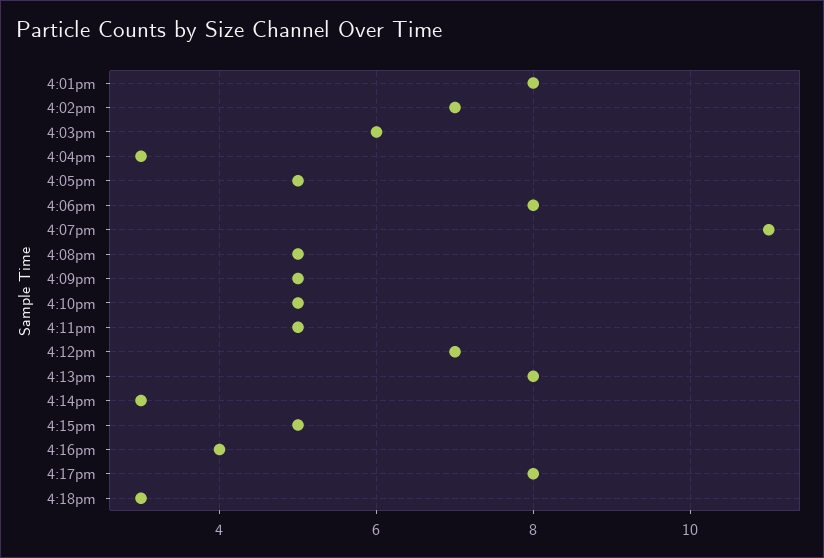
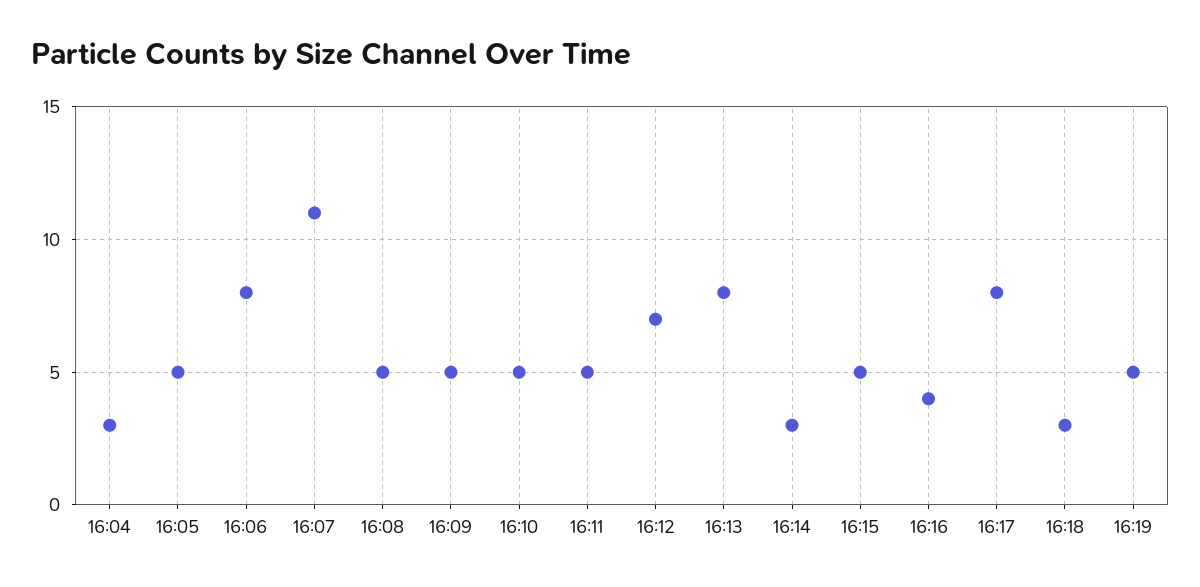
4:01pm: 8 -> none
4:02pm: 7 -> none
4:03pm: 6 -> none
16:19: none -> 5

